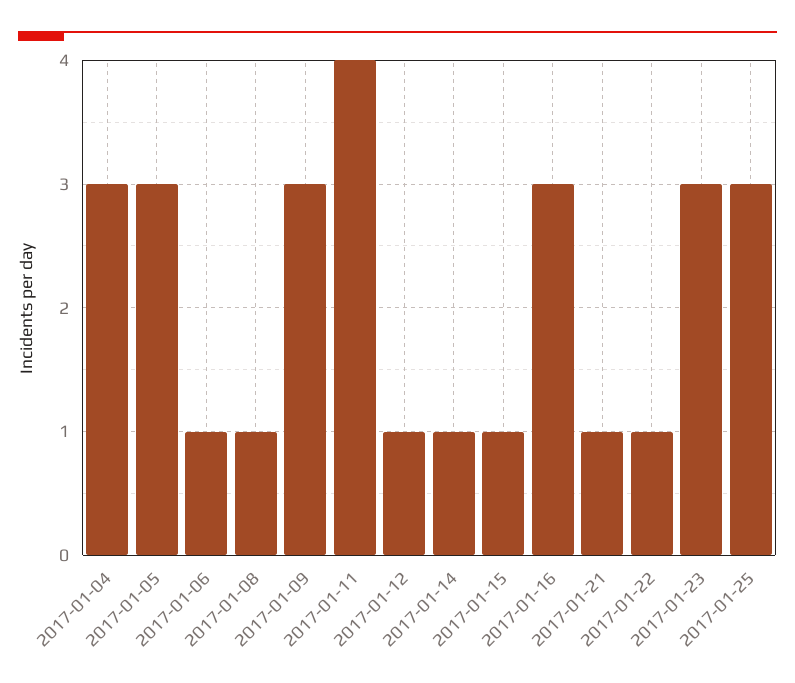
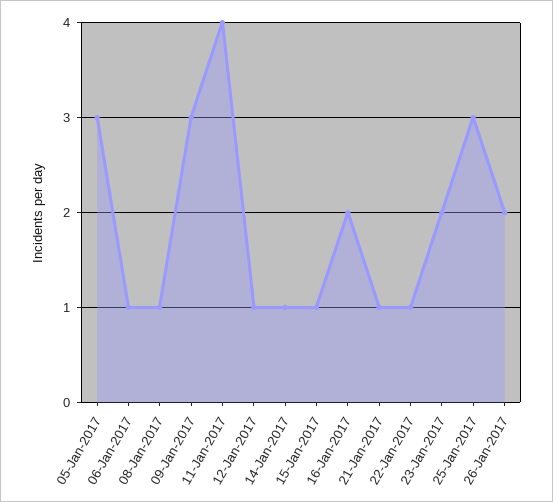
2017-01-04: 3 -> none
2017-01-16: 3 -> 2
2017-01-23: 3 -> 2
26-Jan-2017: none -> 2

